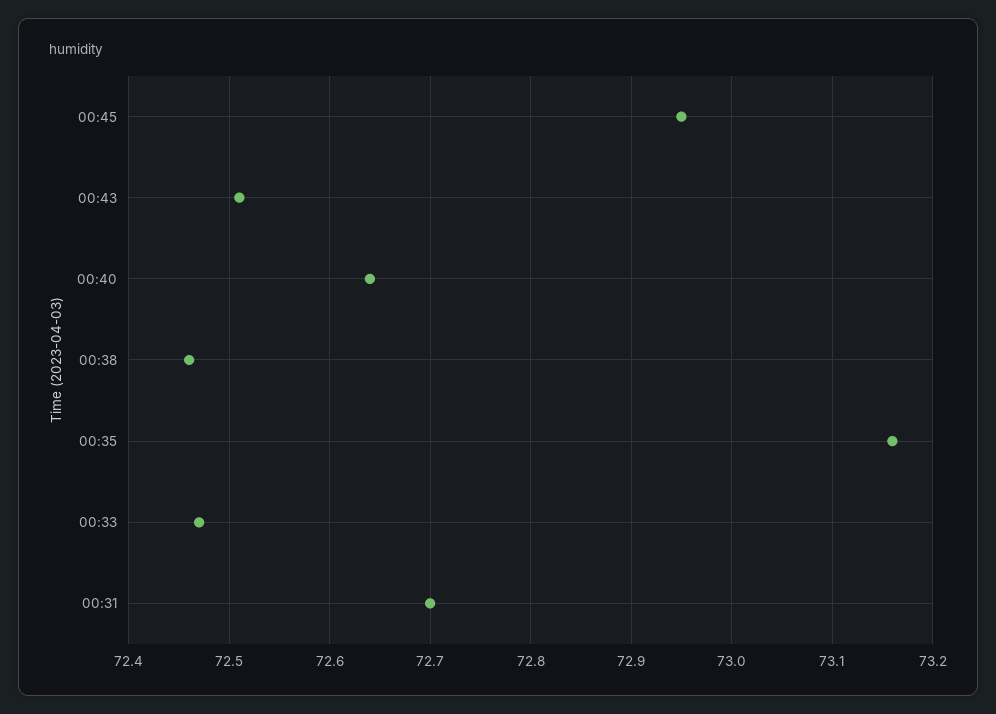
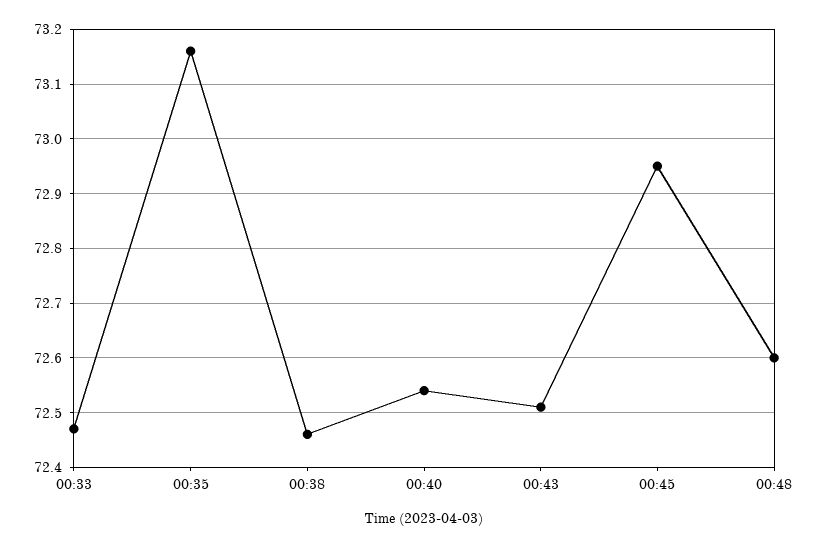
00:40: 72.64 -> 72.55
00:31: 72.7 -> none
00:48: none -> 72.6

